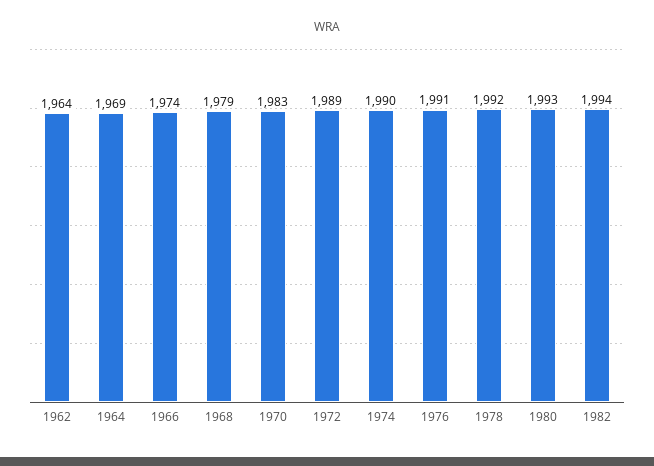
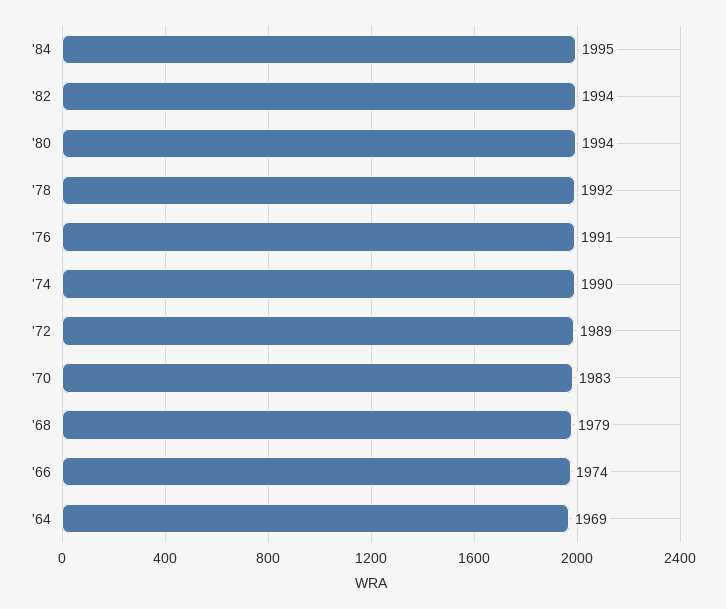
1962: 1964 -> none
1980: 1993 -> 1994
'84: none -> 1995

